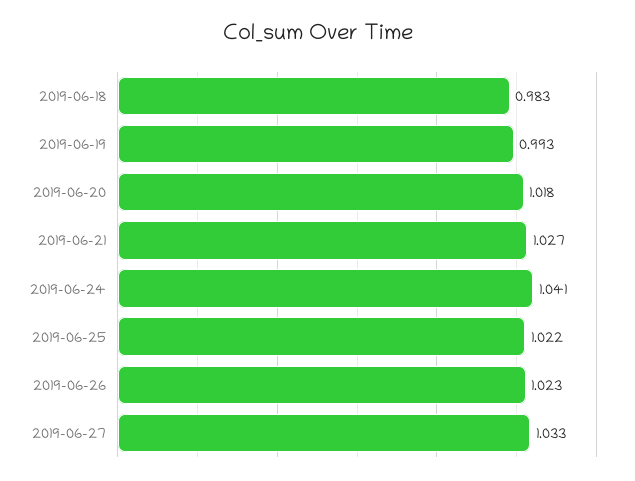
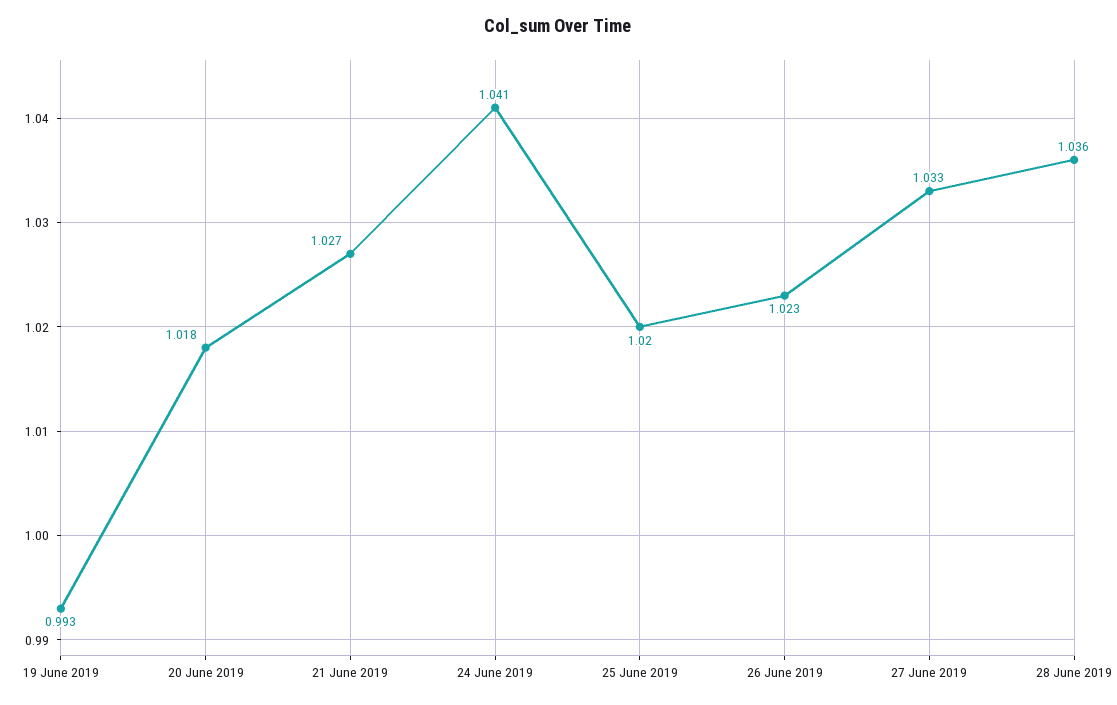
2019-06-18: 0.983 -> none
2019-06-25: 1.022 -> 1.02
28 June 2019: none -> 1.036

